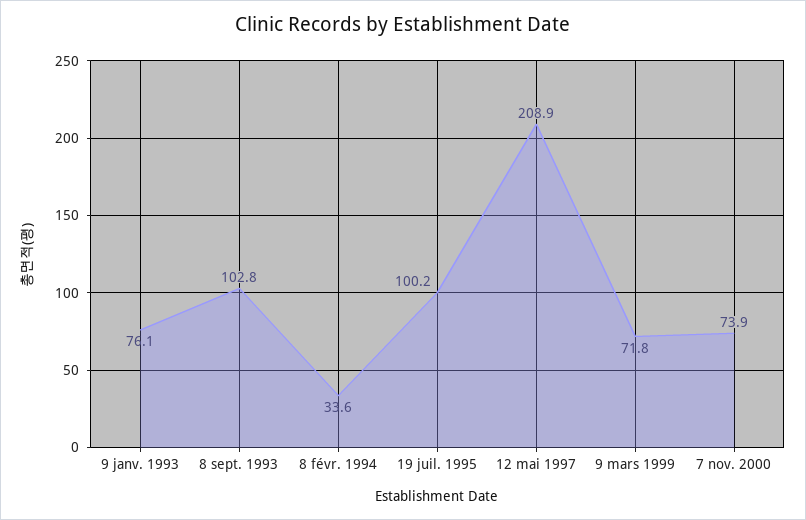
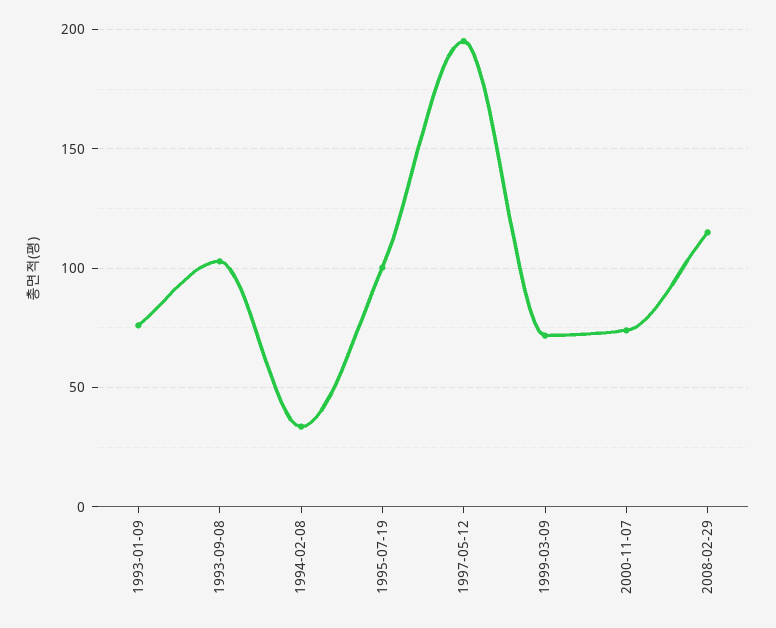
12 mai 1997: 208.9 -> 195
2008-02-29: none -> 115

